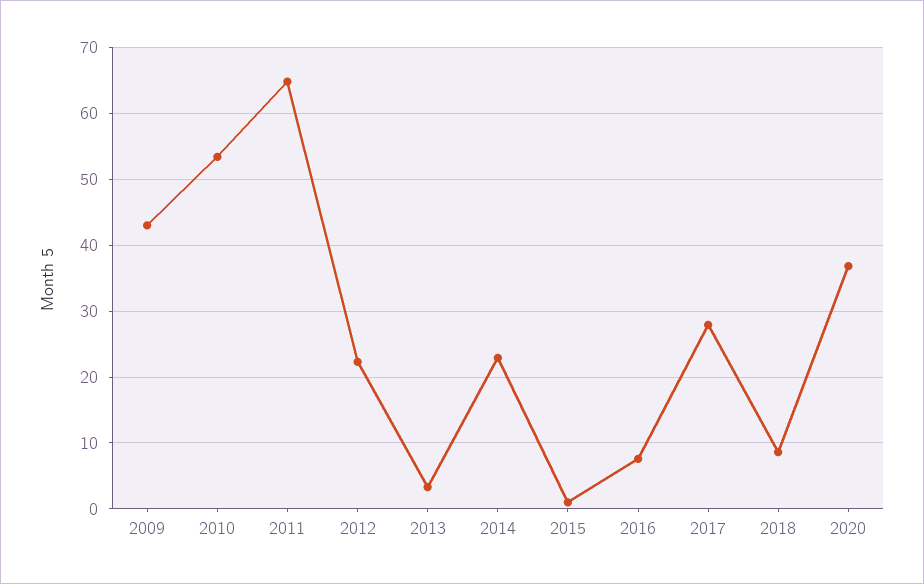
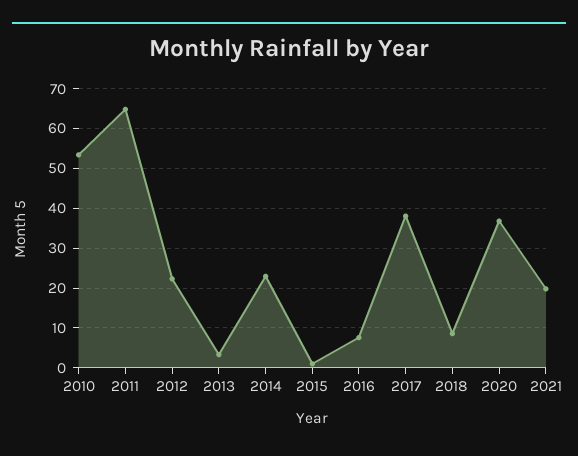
2009: 43 -> none
2017: 28 -> 38
2021: none -> 20

